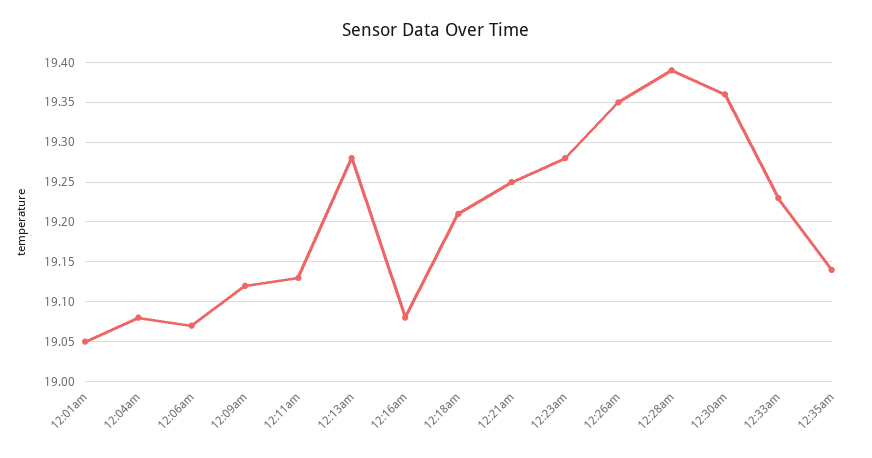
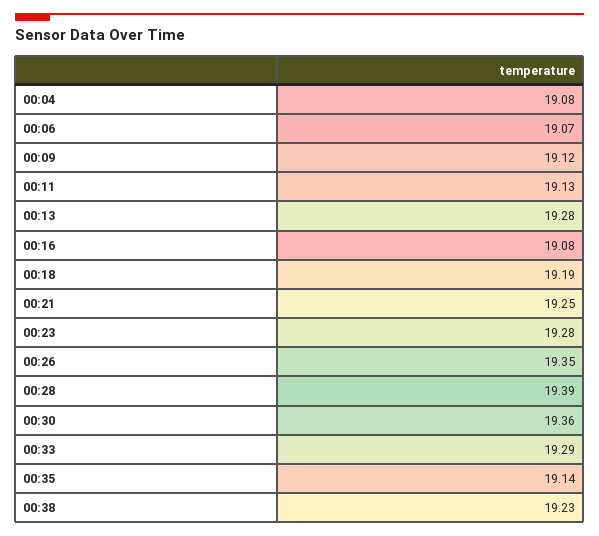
12:01am: 19.05 -> none
12:18am: 19.21 -> 19.19
12:33am: 19.23 -> 19.29
00:38: none -> 19.23

